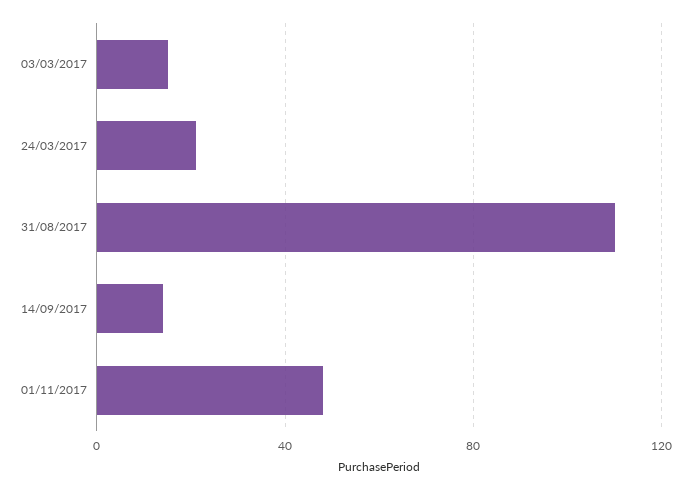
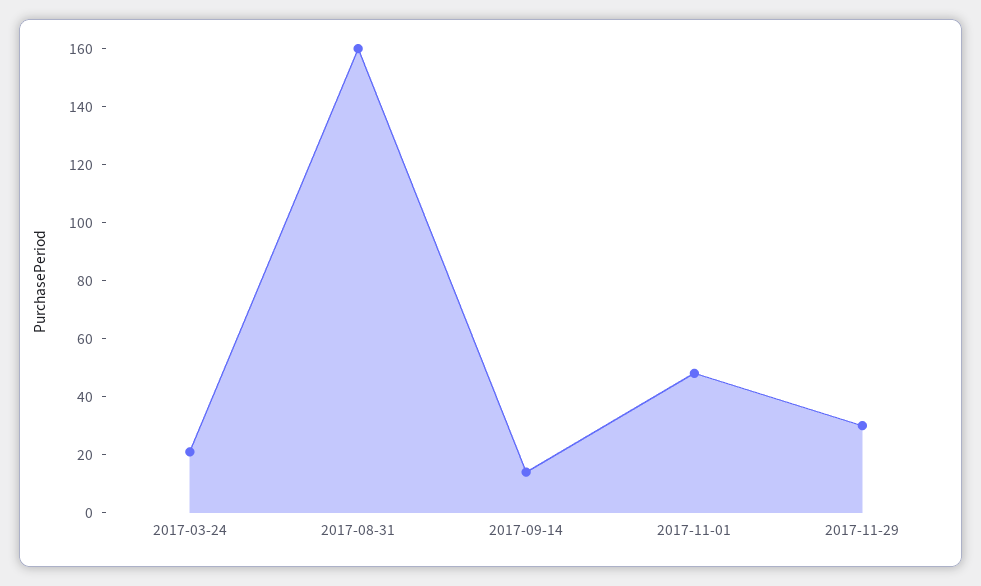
03/03/2017: 15 -> none
31/08/2017: 110 -> 160
2017-11-29: none -> 30

